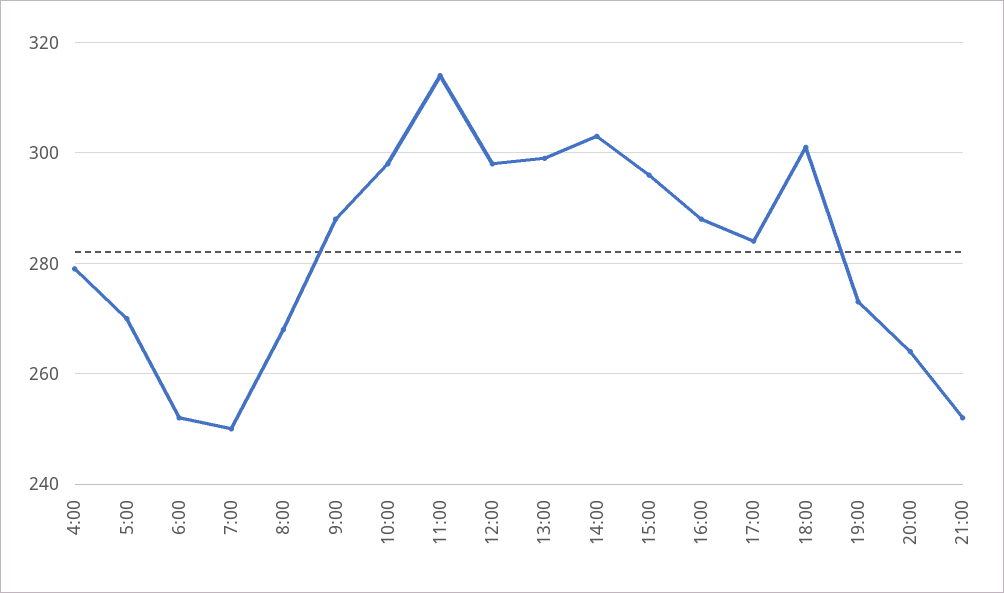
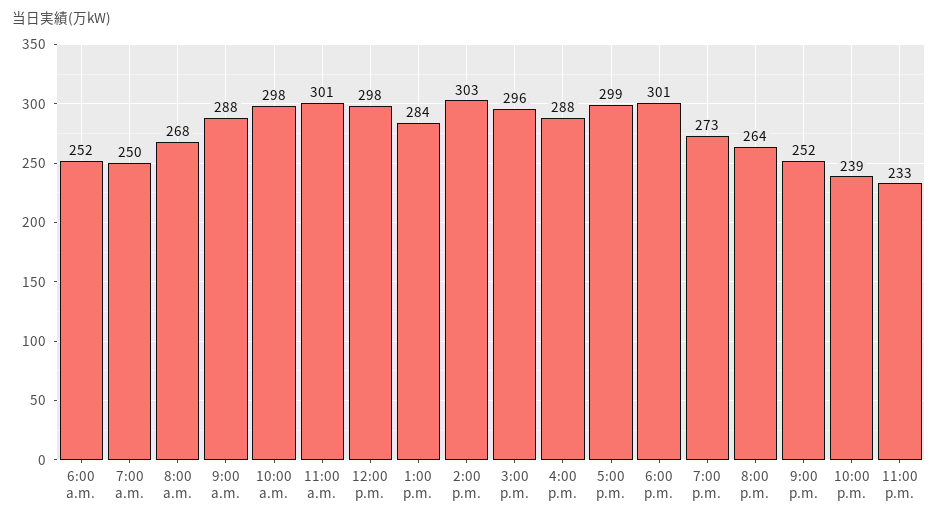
4:00: 280 -> none
5:00: 270 -> none
11:00: 315 -> 301
13:00: 300 -> 284
17:00: 285 -> 299
10:00 p.m.: none -> 239
11:00 p.m.: none -> 233

